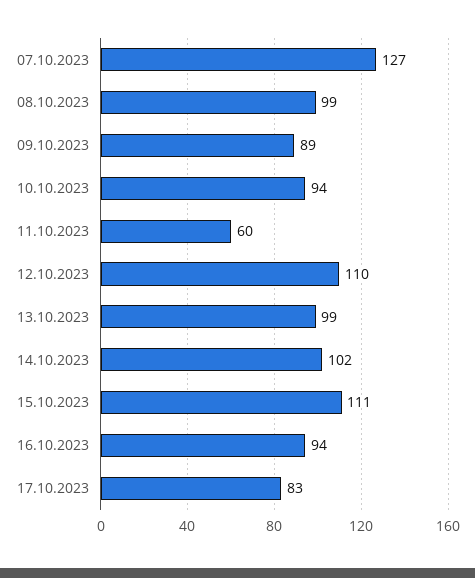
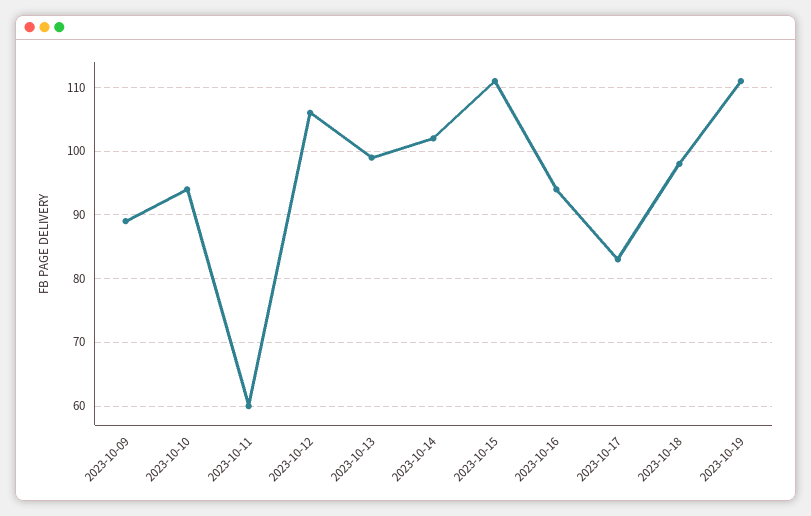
07.10.2023: 127 -> none
08.10.2023: 99 -> none
12.10.2023: 110 -> 106
2023-10-18: none -> 98
2023-10-19: none -> 111

